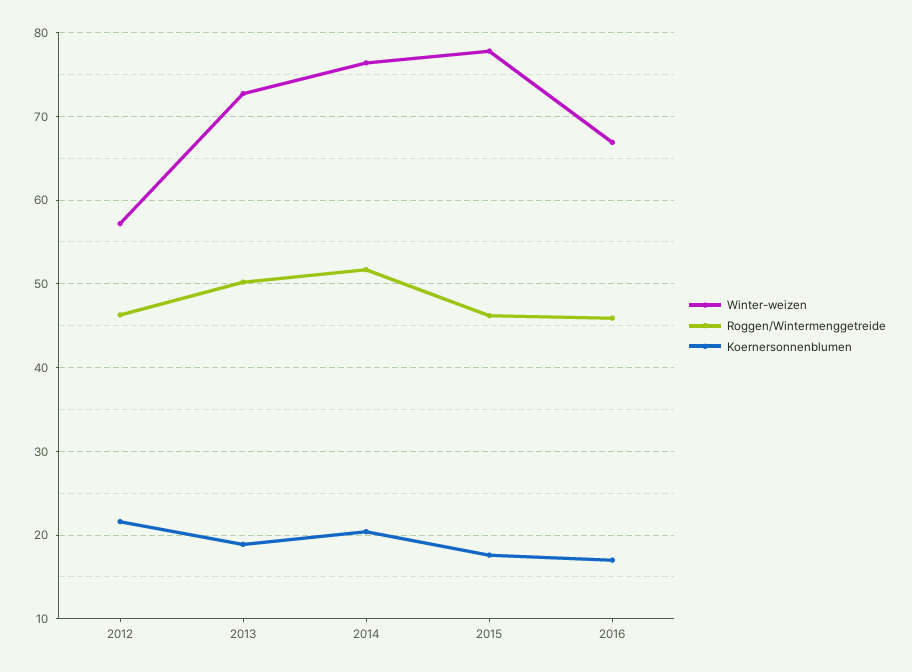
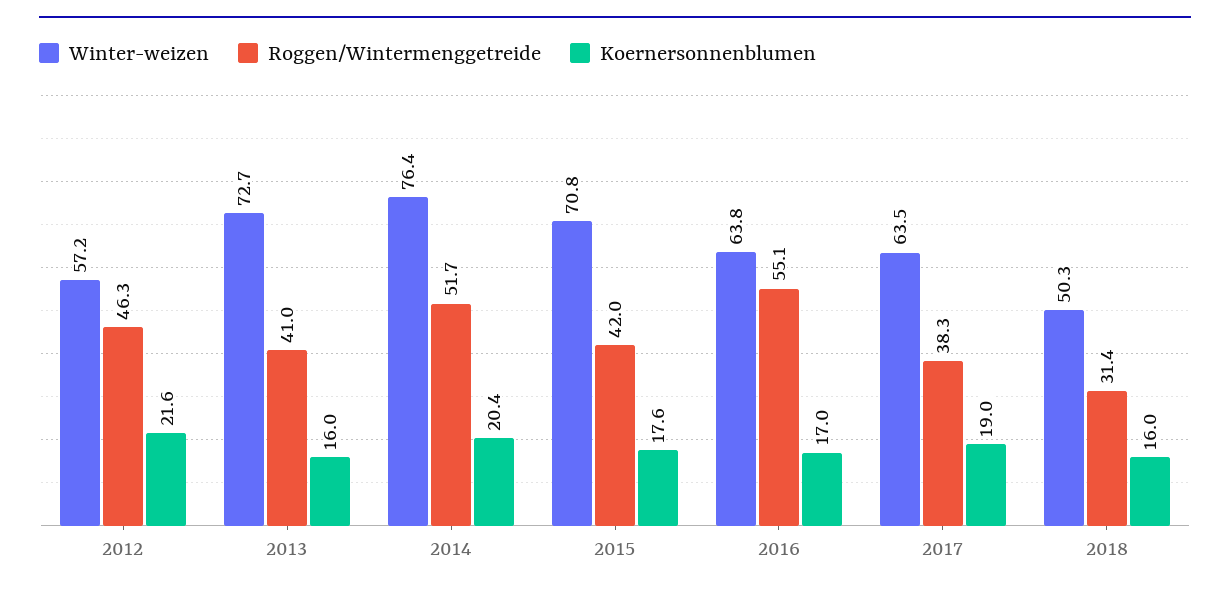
Roggen/Wintermenggetreide, 2013: 50 -> 41
Koernersonnenblumen, 2013: 19 -> 16
Winter-weizen, 2015: 78 -> 70.8
Roggen/Wintermenggetreide, 2015: 46 -> 42
Winter-weizen, 2016: 67 -> 63.8
Roggen/Wintermenggetreide, 2016: 46 -> 55.1
Winter-weizen, 2017: none -> 63.5
Roggen/Wintermenggetreide, 2017: none -> 38.3
Koernersonnenblumen, 2017: none -> 19
Winter-weizen, 2018: none -> 50.3
Roggen/Wintermenggetreide, 2018: none -> 31.4
Koernersonnenblumen, 2018: none -> 16

